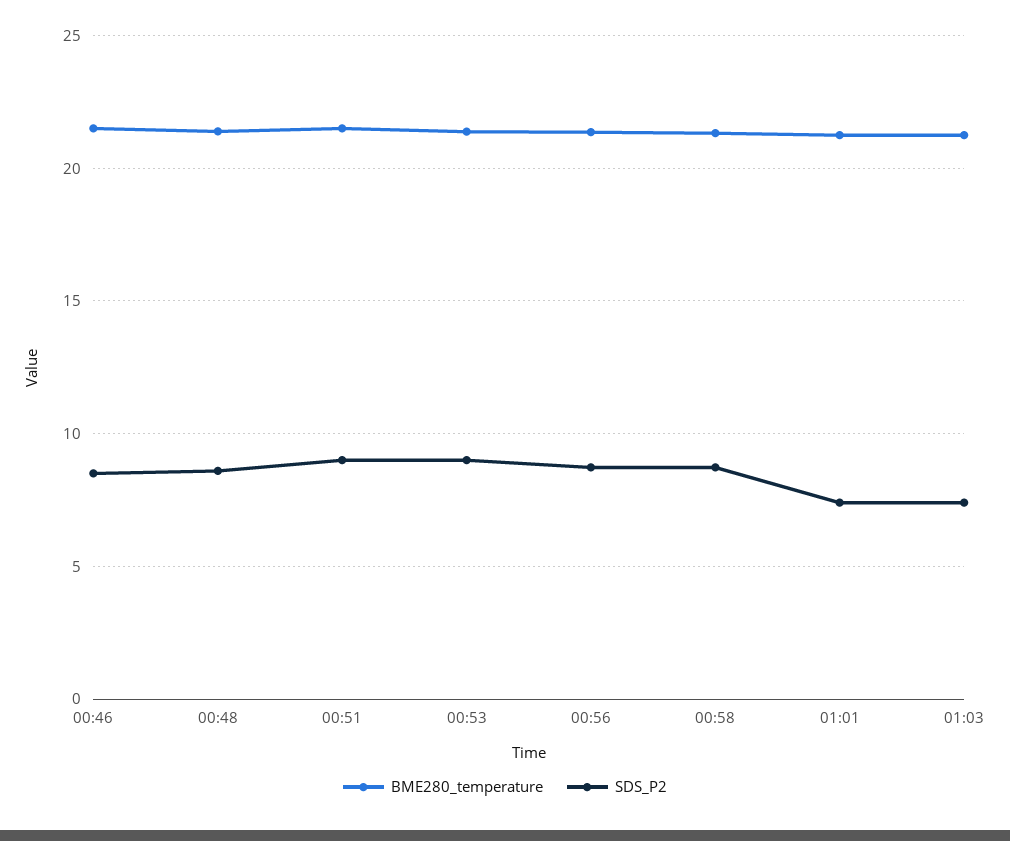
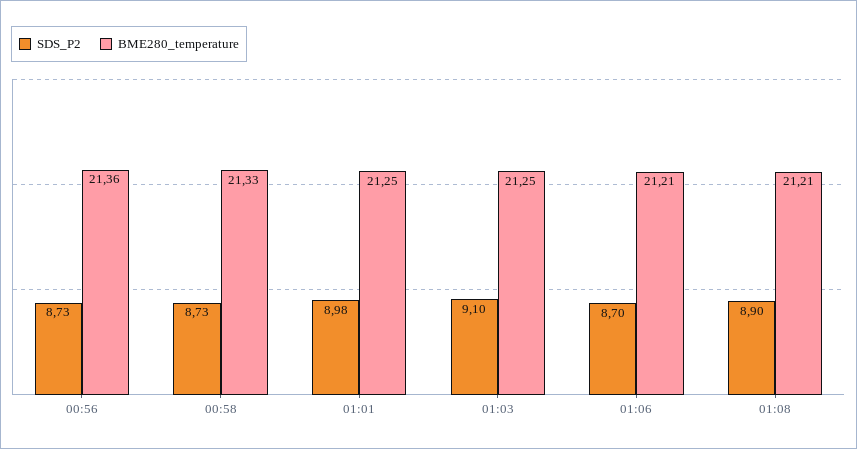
BME280_temperature, 00:46: 21.5 -> none
SDS_P2, 00:46: 8.5 -> none
BME280_temperature, 00:48: 21.5 -> none
SDS_P2, 00:48: 8.5 -> none
BME280_temperature, 00:51: 21.5 -> none
SDS_P2, 00:51: 9 -> none
BME280_temperature, 00:53: 21.5 -> none
SDS_P2, 00:53: 9 -> none
SDS_P2, 01:01: 7.5 -> 8.98
SDS_P2, 01:03: 7.5 -> 9.1
SDS_P2, 01:06: none -> 8.7
BME280_temperature, 01:06: none -> 21.21
SDS_P2, 01:08: none -> 8.9
BME280_temperature, 01:08: none -> 21.21

